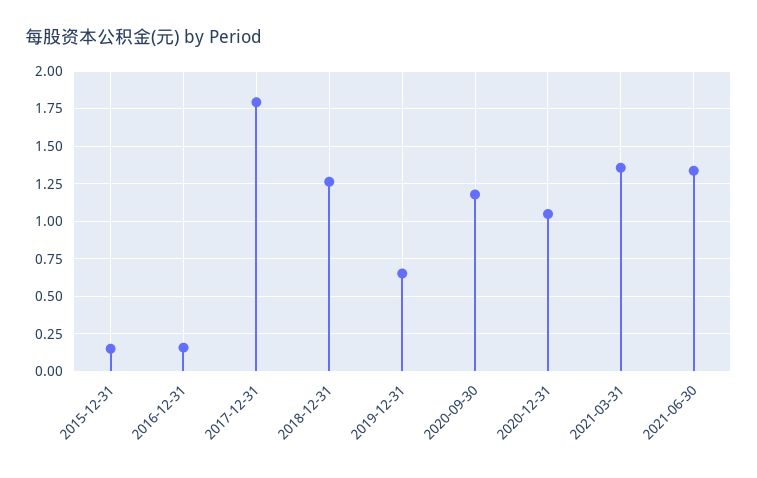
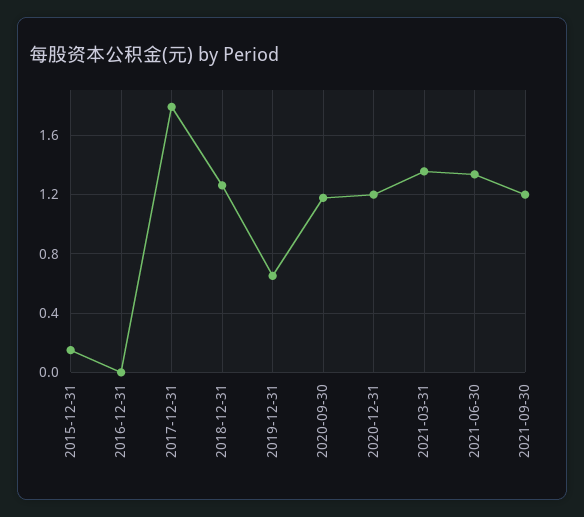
2016-12-31: 0.15 -> 0
2020-12-31: 1.05 -> 1.2
2021-09-30: none -> 1.2

